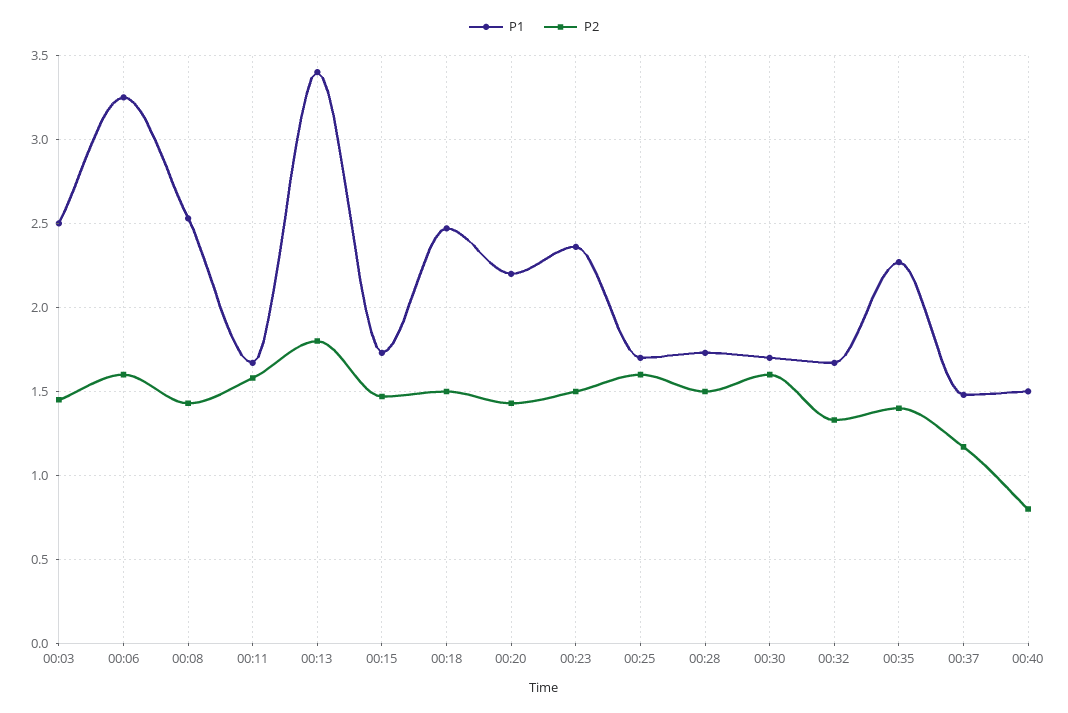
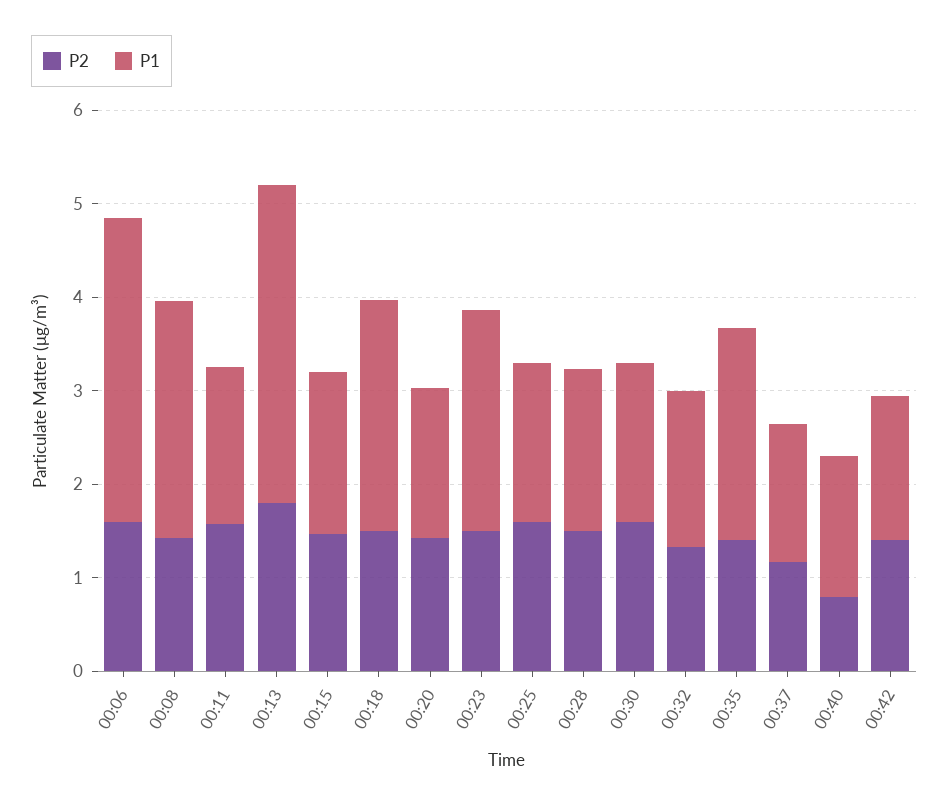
P1, 00:03: 2.5 -> none
P2, 00:03: 1.45 -> none
P1, 00:20: 2.2 -> 1.6
P2, 00:42: none -> 1.4
P1, 00:42: none -> 1.6

